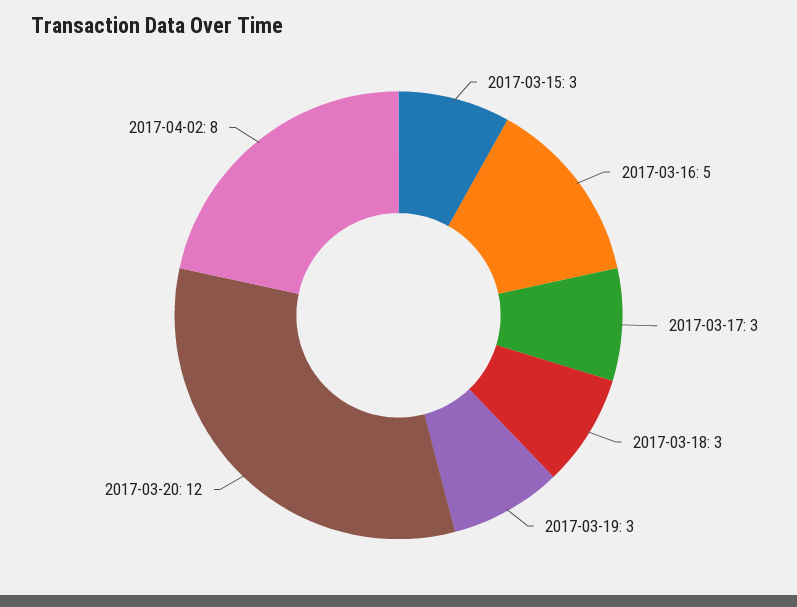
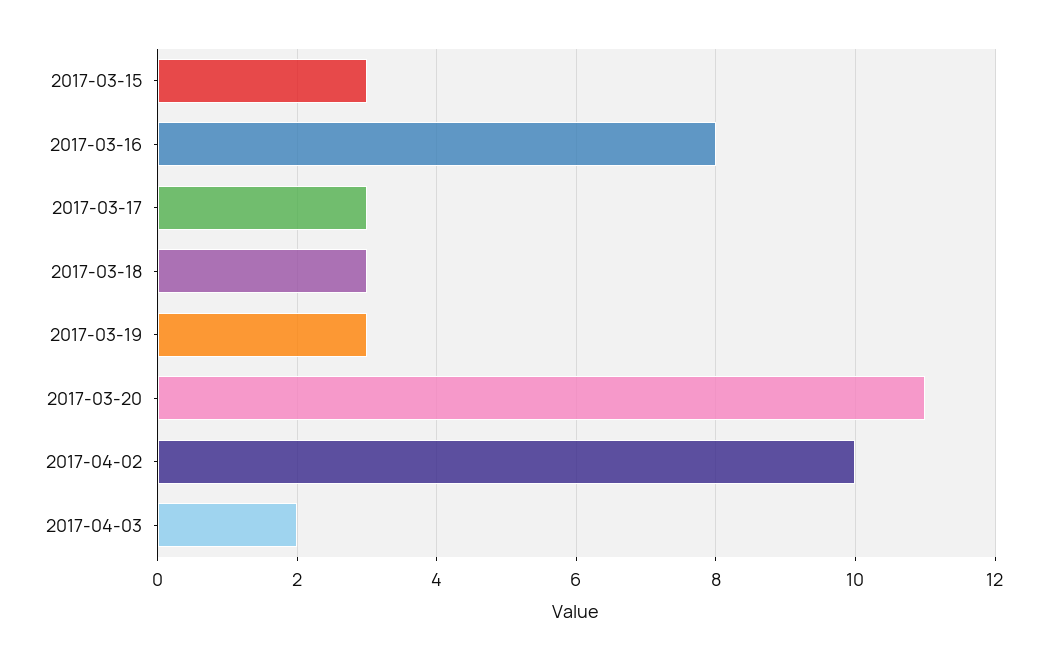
2017-03-16: 5 -> 8
2017-03-20: 12 -> 11
2017-04-02: 8 -> 10
2017-04-03: none -> 2

